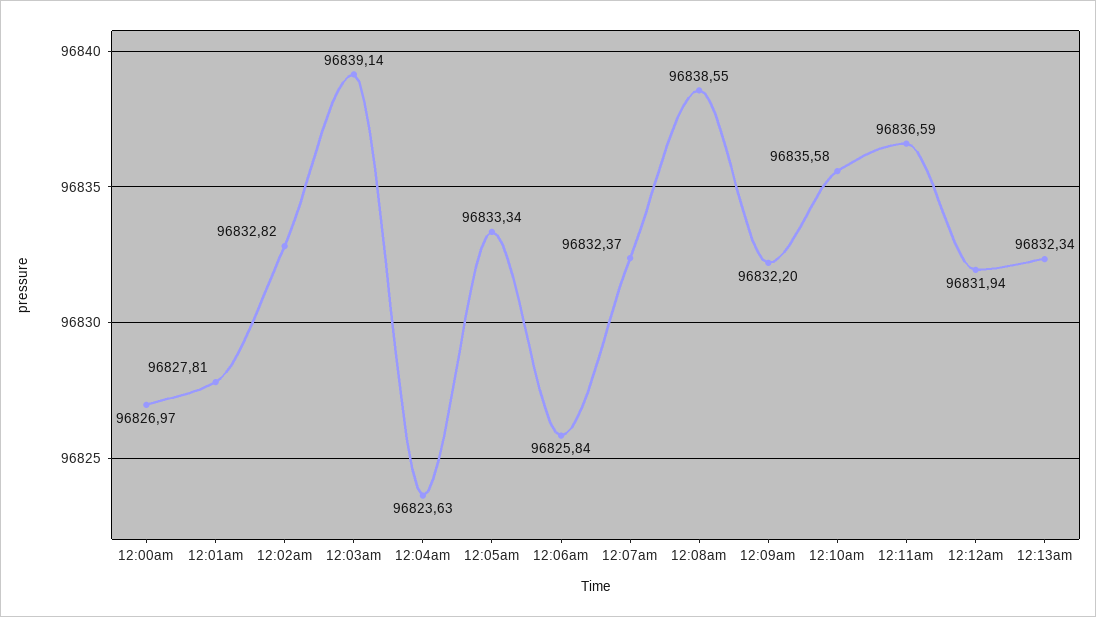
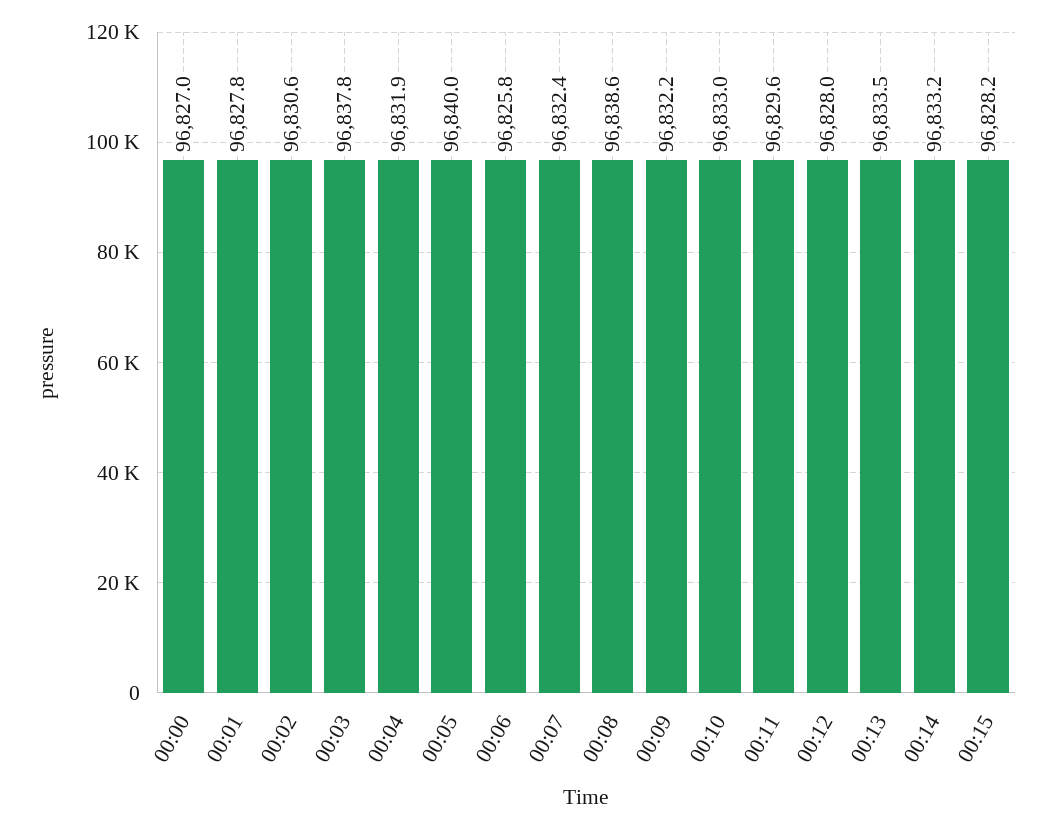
12:02am: 96832.82 -> 96830.6
12:03am: 96839.14 -> 96837.8
12:04am: 96823.63 -> 96831.9
12:05am: 96833.34 -> 96840
12:10am: 96835.58 -> 96833
12:11am: 96836.59 -> 96829.6
12:12am: 96831.94 -> 96828
12:13am: 96832.34 -> 96833.5
00:14: none -> 96833.2
00:15: none -> 96828.2

